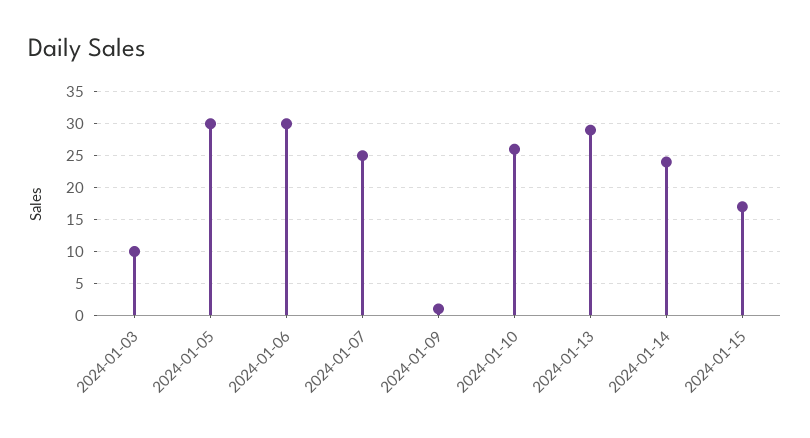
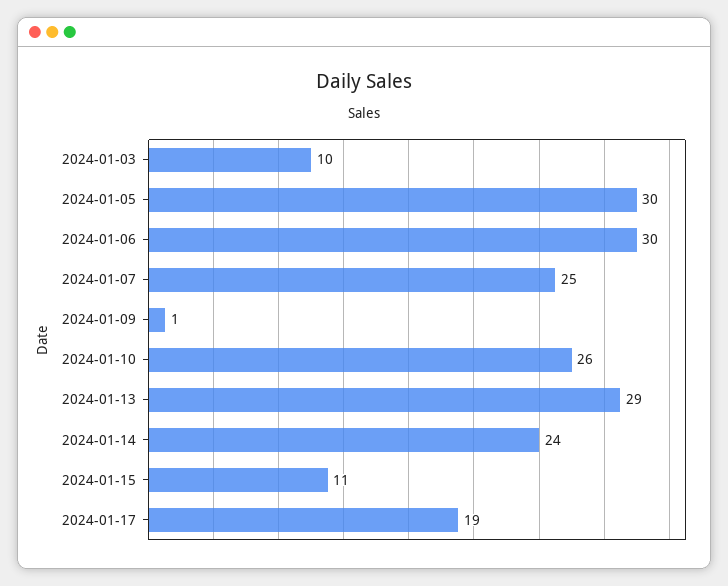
2024-01-15: 17 -> 11
2024-01-17: none -> 19

